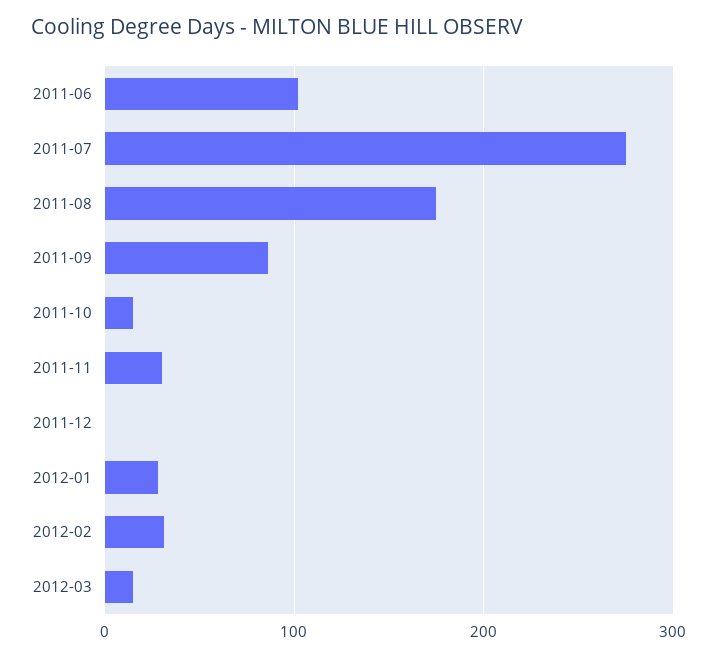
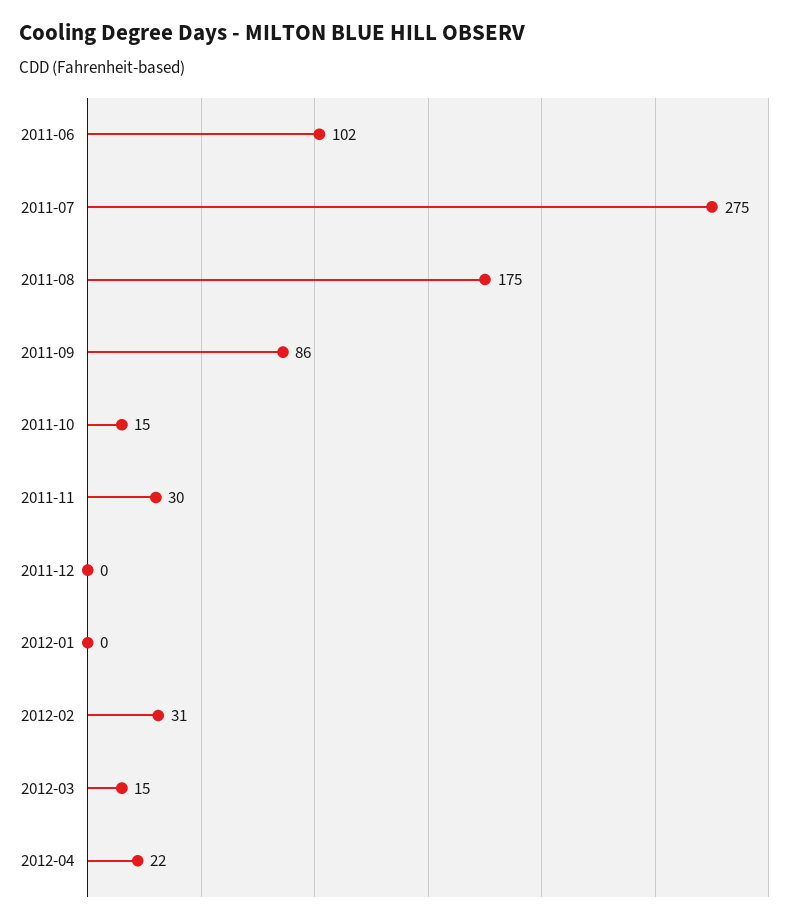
2012-01: 30 -> 0
2012-04: none -> 22

